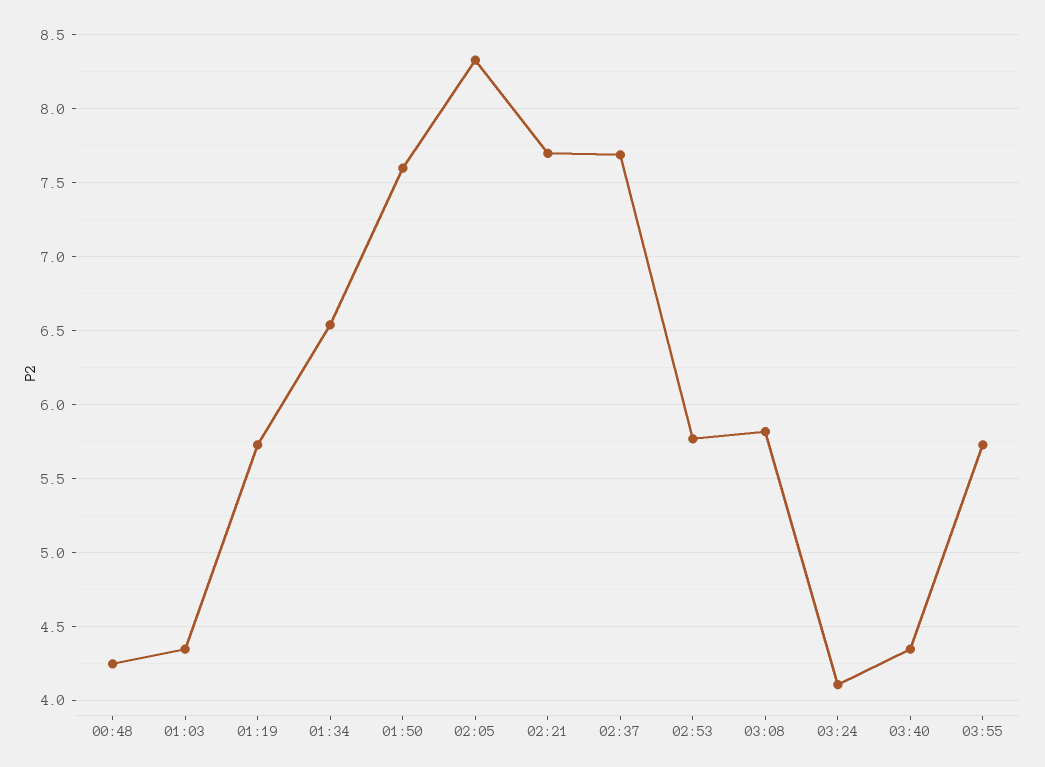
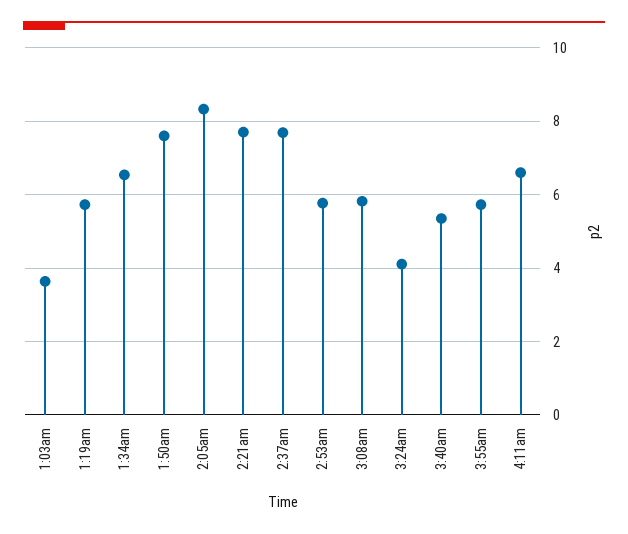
00:48: 4.25 -> none
01:03: 4.35 -> 3.6
03:40: 4.35 -> 5.4
4:11am: none -> 6.6

